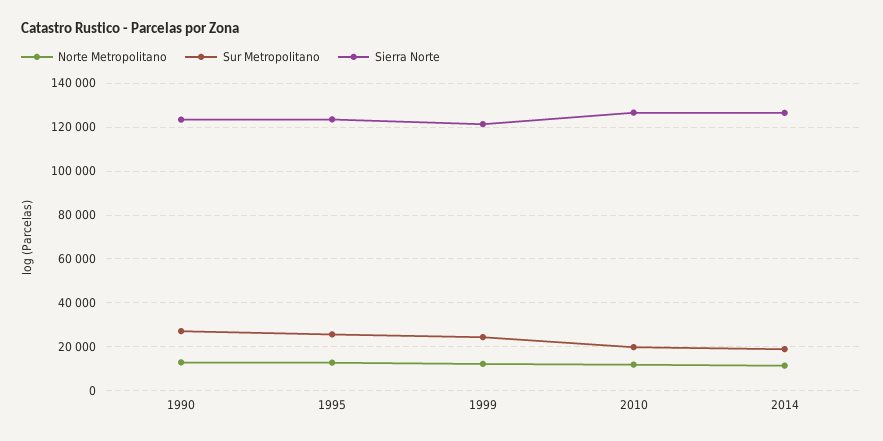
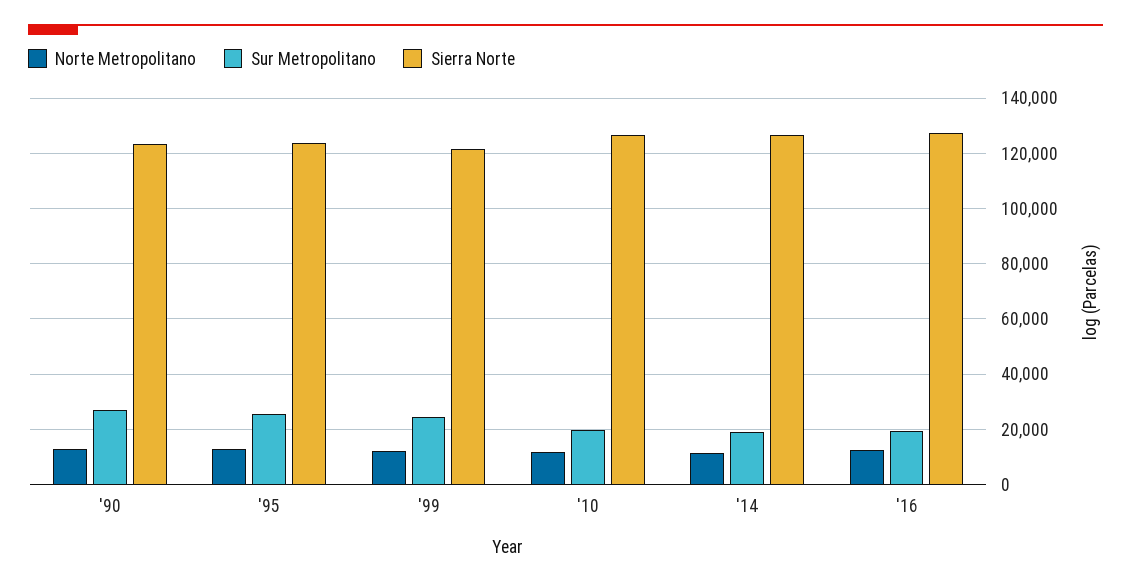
Norte Metropolitano, '16: none -> 12500
Sur Metropolitano, '16: none -> 20000
Sierra Norte, '16: none -> 127500

